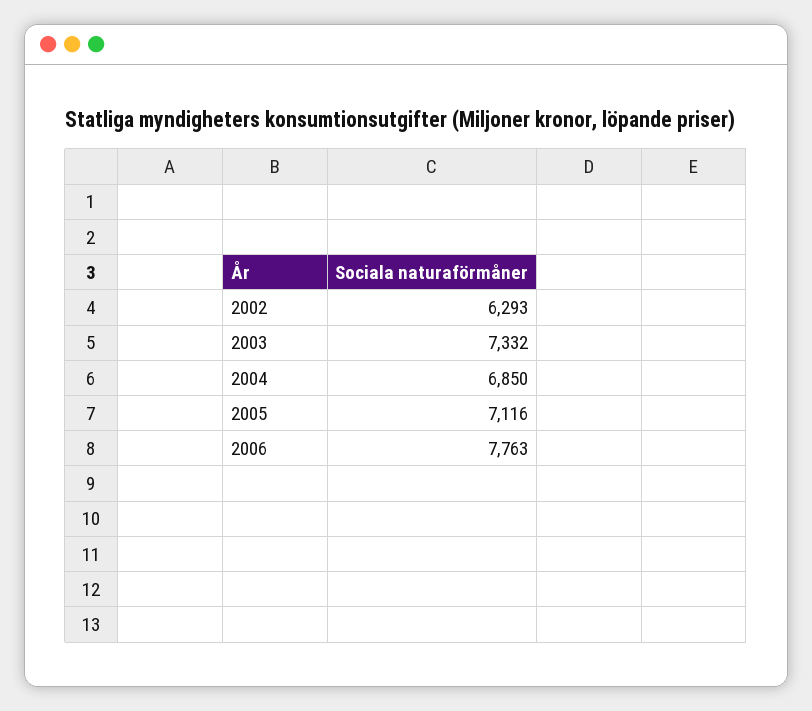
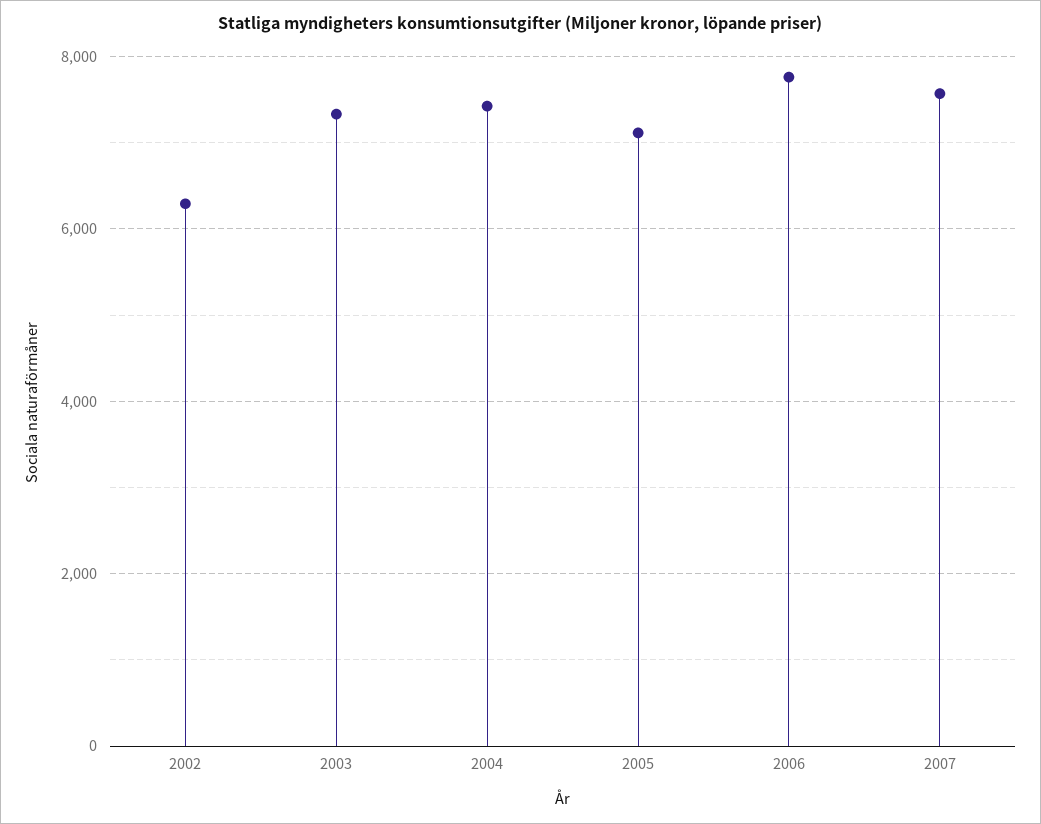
2004: 6850 -> 7400
2007: none -> 7600

